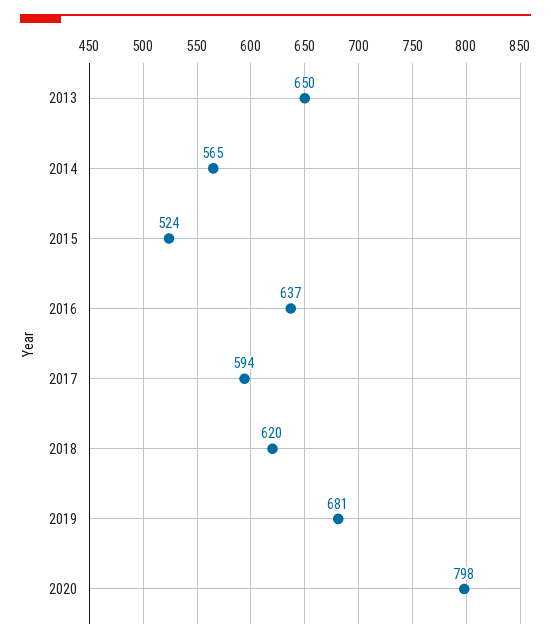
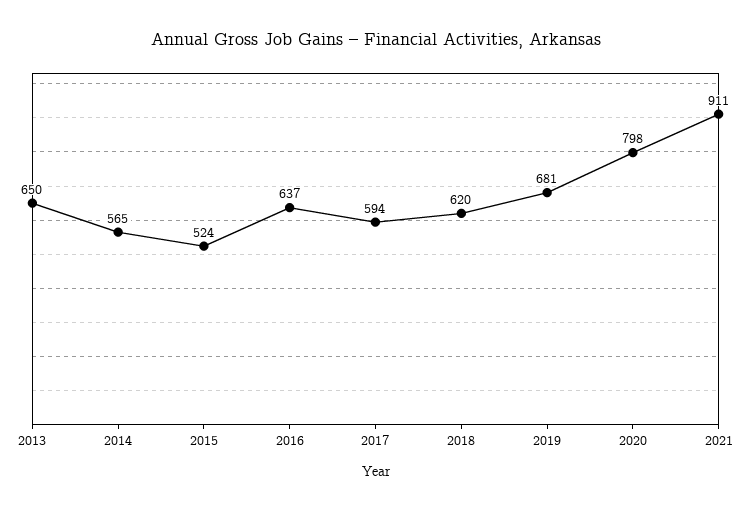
2021: none -> 911

